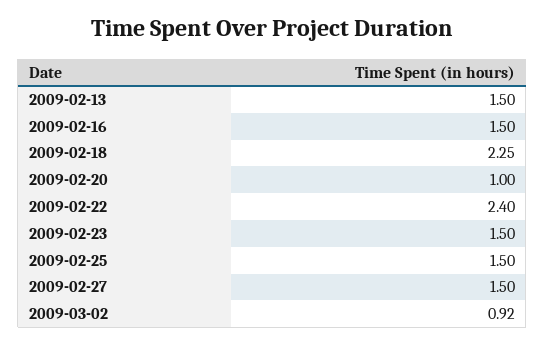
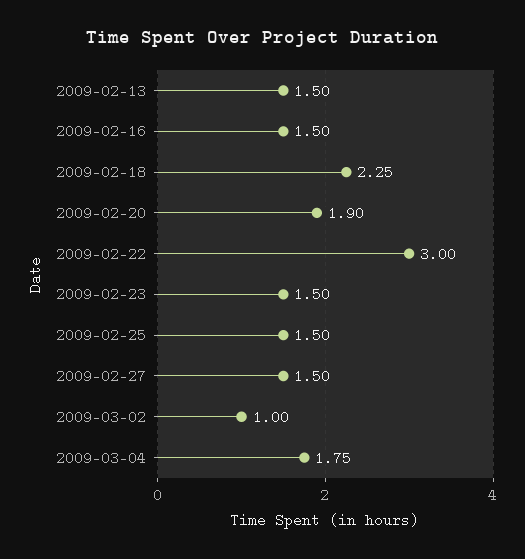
2009-02-20: 1 -> 1.9
2009-02-22: 2.4 -> 3
2009-03-02: 0.92 -> 1
2009-03-04: none -> 1.75

